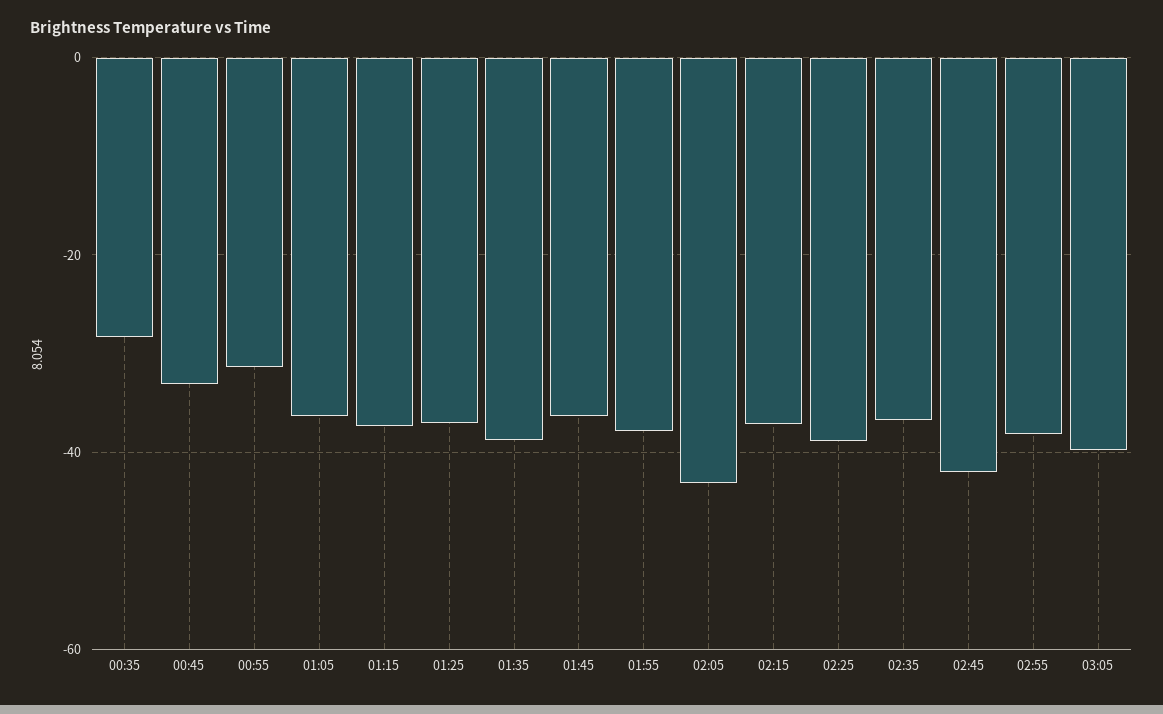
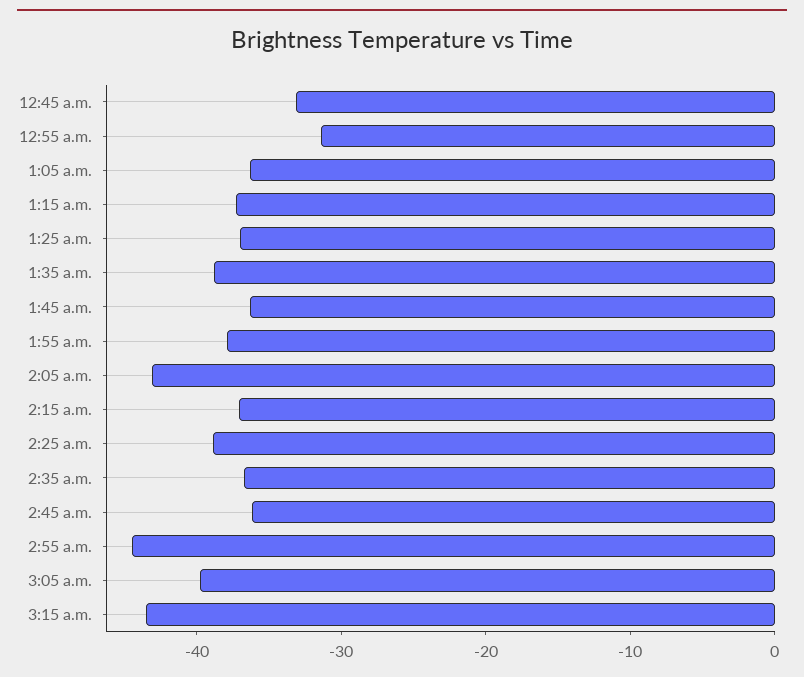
00:35: -28 -> none
02:45: -42 -> -36
02:55: -38 -> -44
3:15 a.m.: none -> -44

